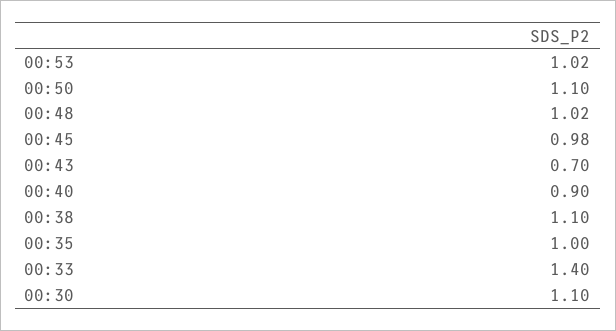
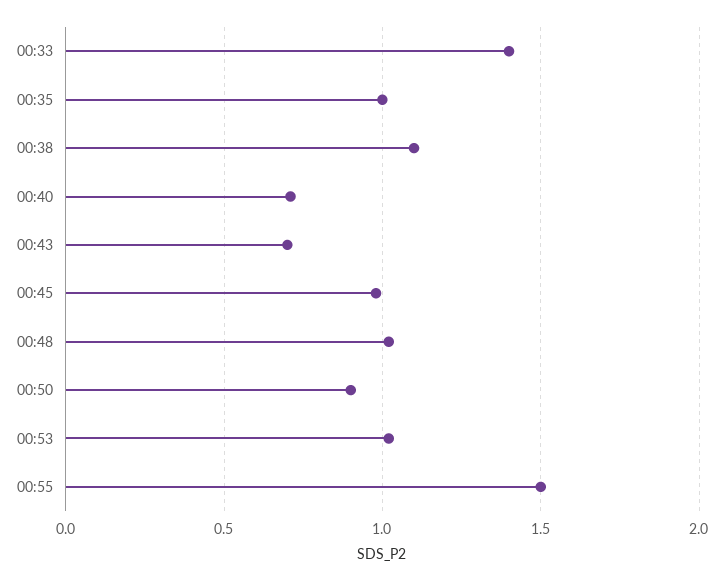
00:50: 1.1 -> 0.9
00:40: 0.9 -> 0.7
00:30: 1.1 -> none
00:55: none -> 1.5

